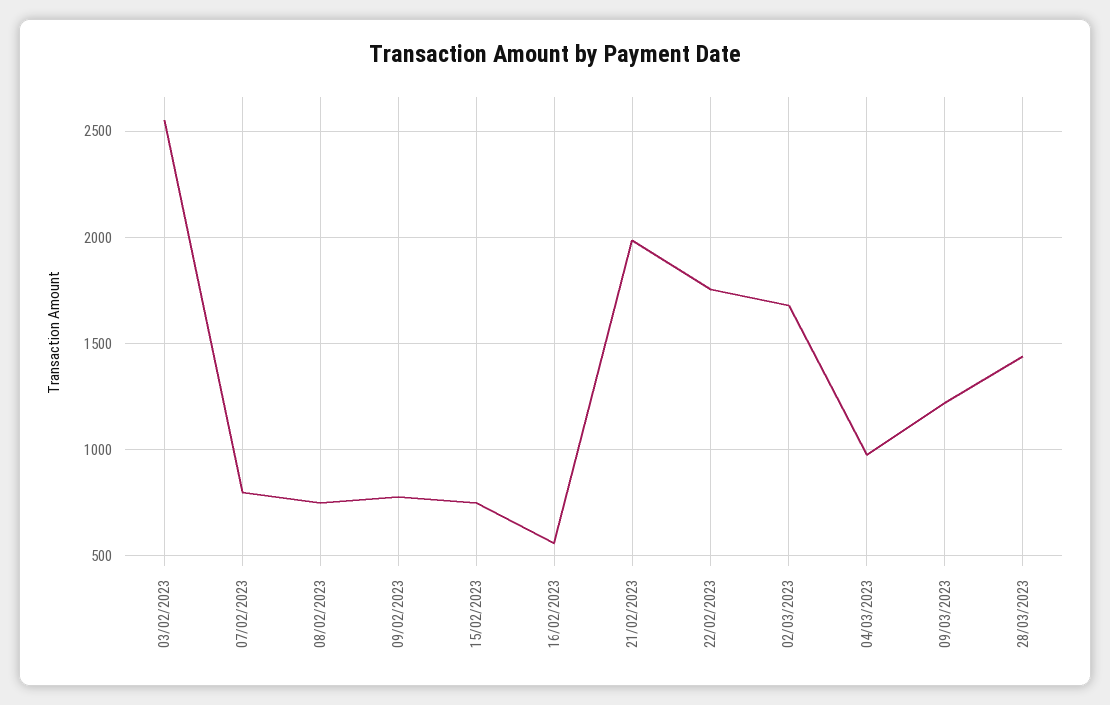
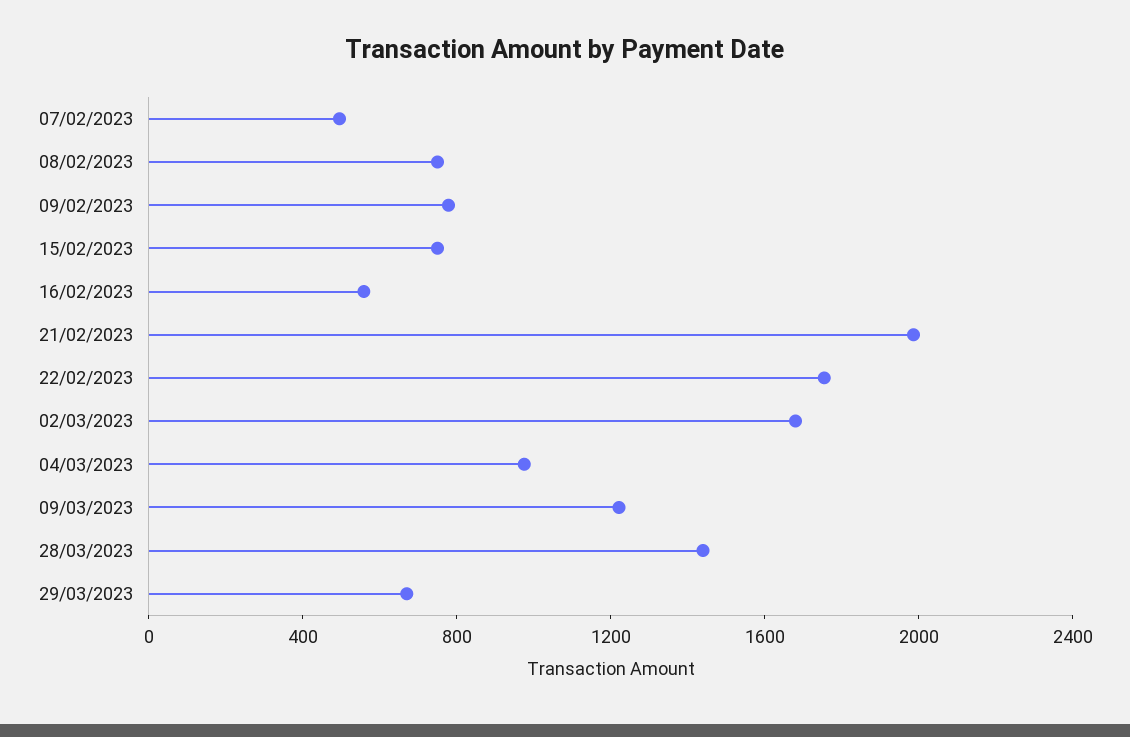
03/02/2023: 2550 -> none
07/02/2023: 800 -> 500
29/03/2023: none -> 700

